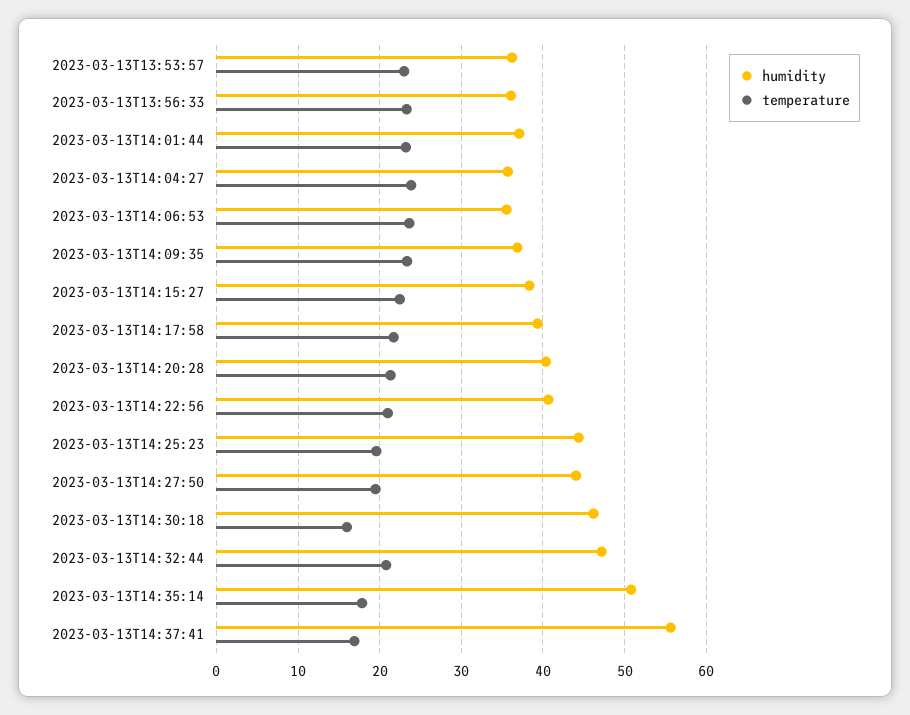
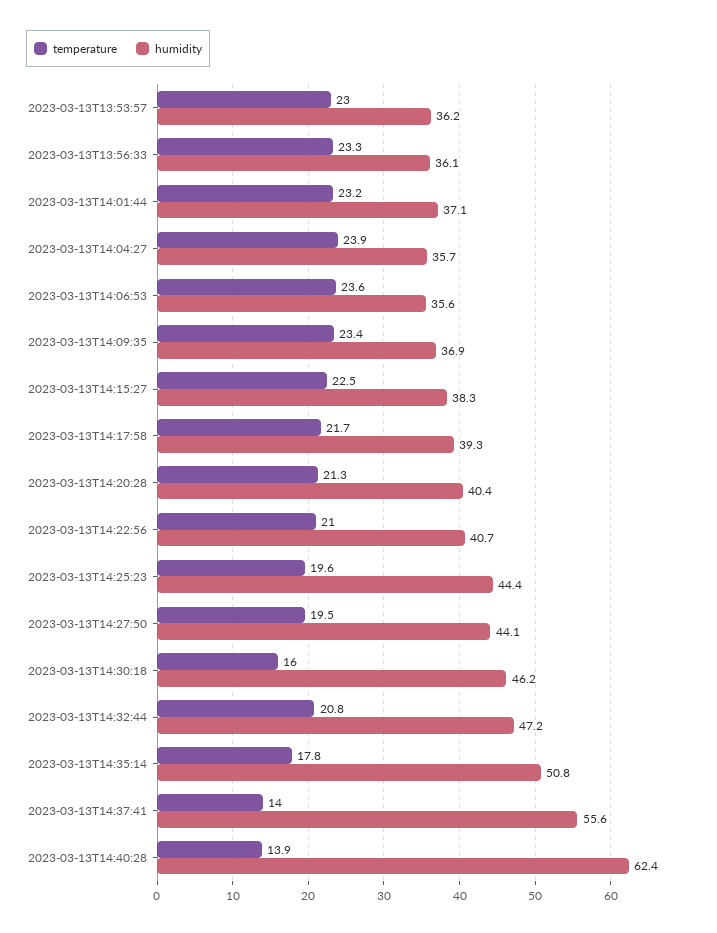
temperature, 2023-03-13T14:37:41: 17 -> 14
temperature, 2023-03-13T14:40:28: none -> 13.9
humidity, 2023-03-13T14:40:28: none -> 62.4

